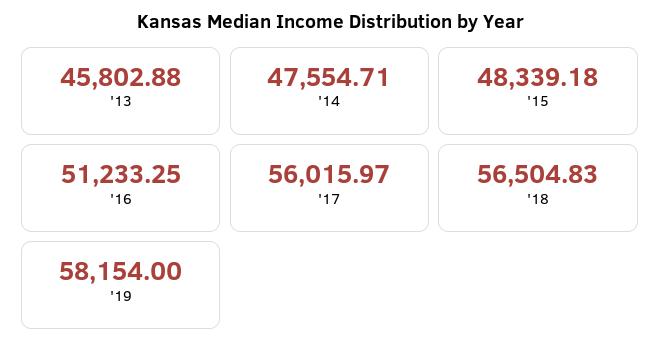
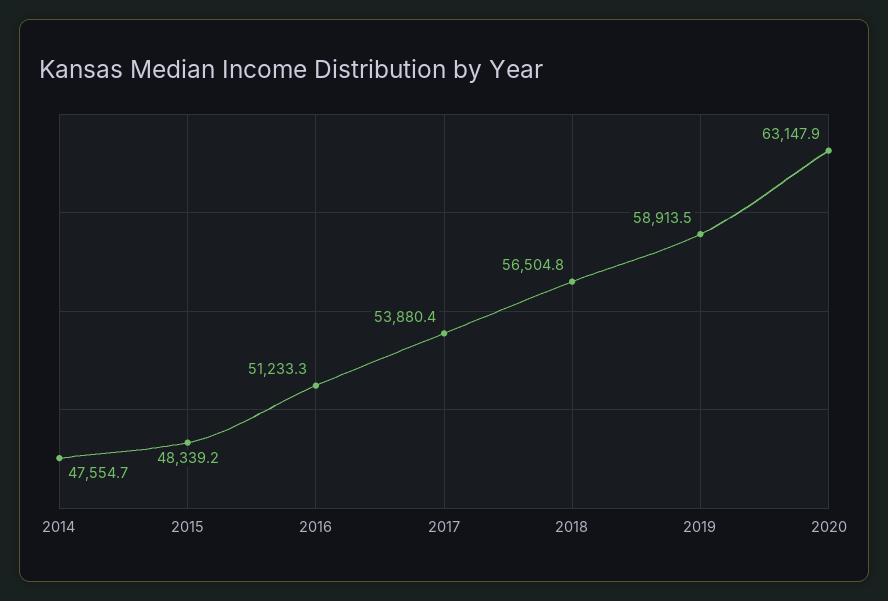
'13: 45802.88 -> none
'17: 56015.97 -> 53880.4
'19: 58154 -> 58913.5
2020: none -> 63147.9

